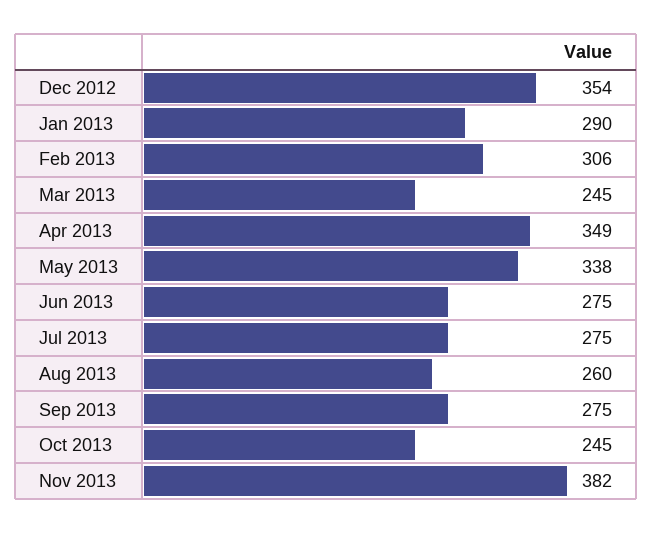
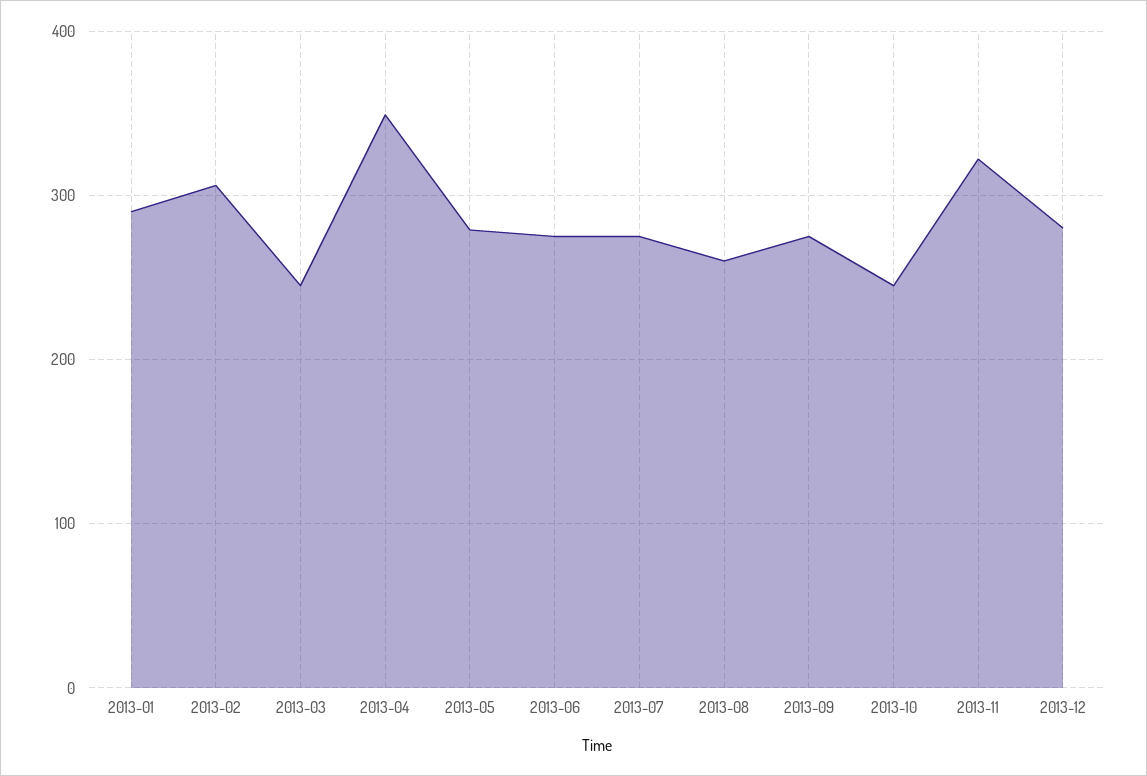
Dec 2012: 354 -> none
May 2013: 338 -> 280
Nov 2013: 382 -> 320
2013-12: none -> 280

